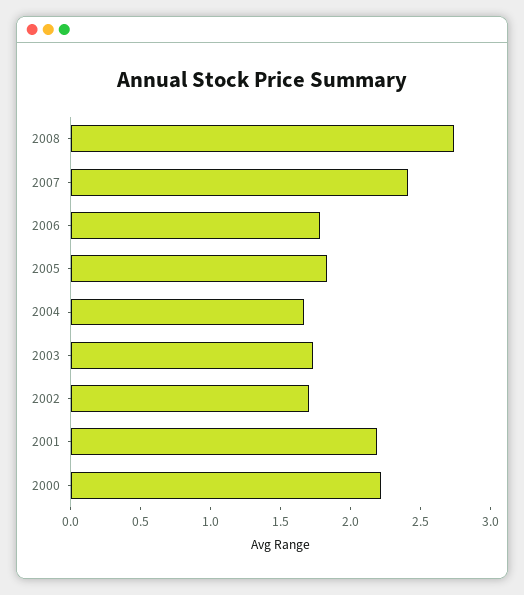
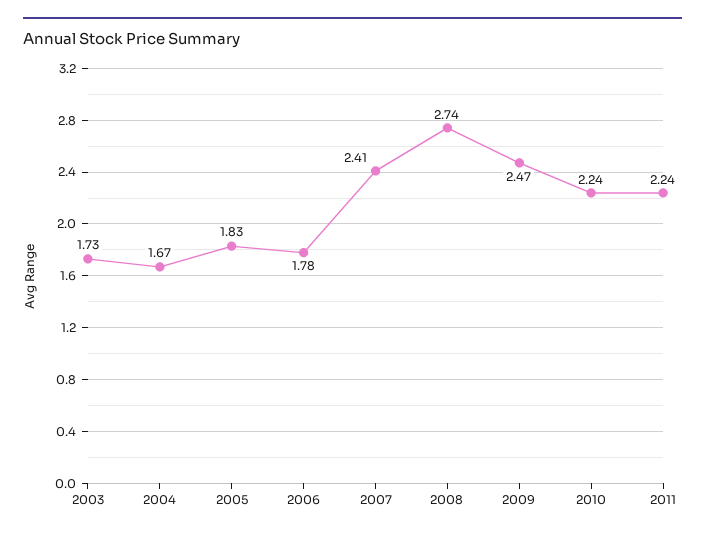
2002: 1.7 -> none
2001: 2.2 -> none
2000: 2.2 -> none
2009: none -> 2.47
2010: none -> 2.24
2011: none -> 2.24

